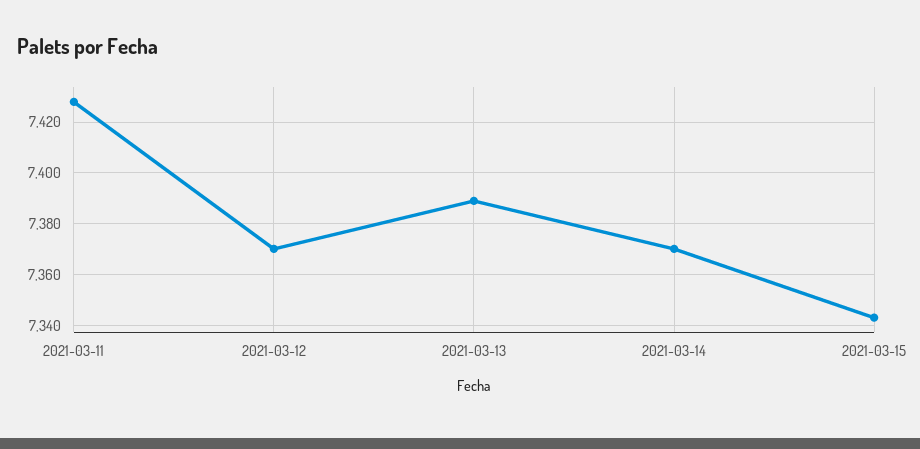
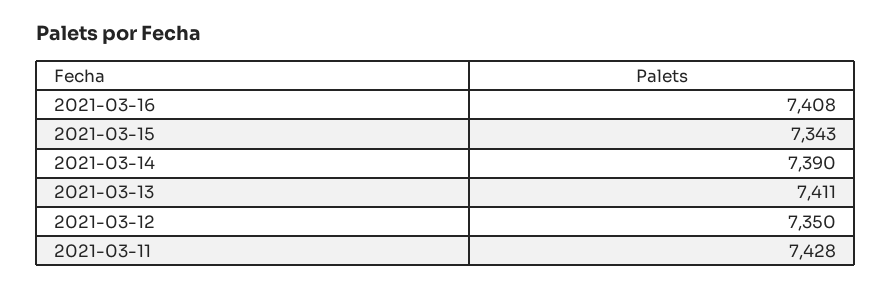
2021-03-12: 7370 -> 7350
2021-03-13: 7390 -> 7411
2021-03-14: 7370 -> 7390
2021-03-16: none -> 7408

